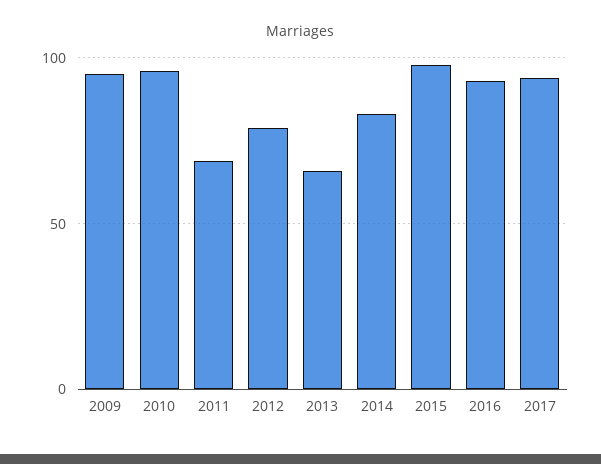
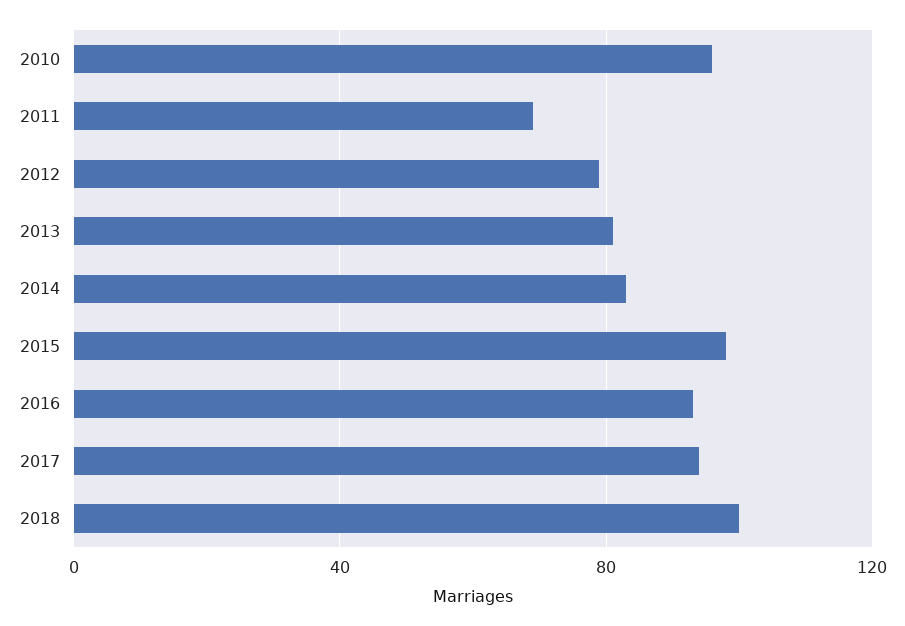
2009: 95 -> none
2013: 65 -> 80
2018: none -> 100

